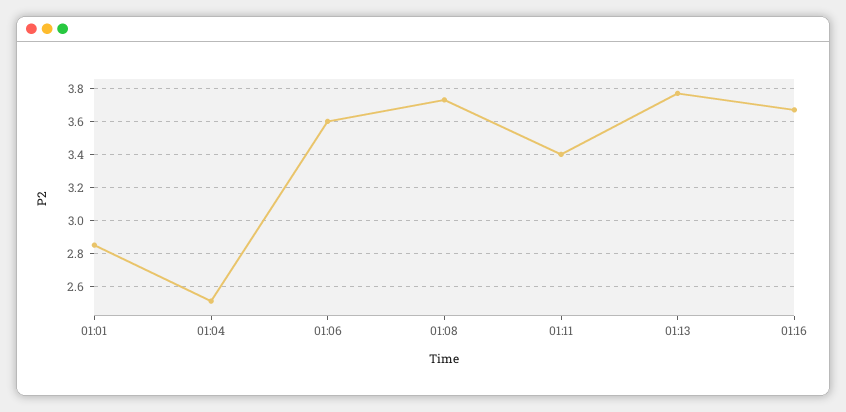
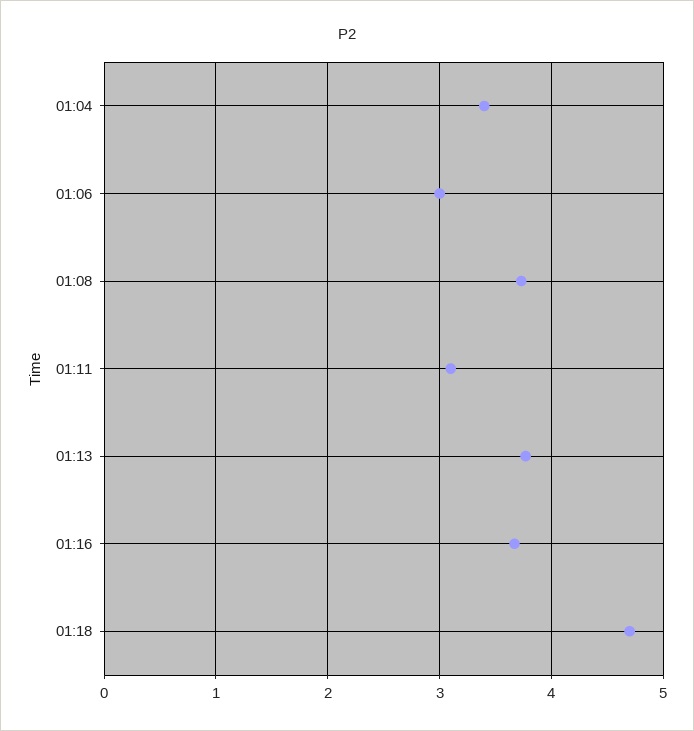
01:01: 2.85 -> none
01:04: 2.5 -> 3.4
01:06: 3.6 -> 3
01:11: 3.4 -> 3.1
01:18: none -> 4.7

